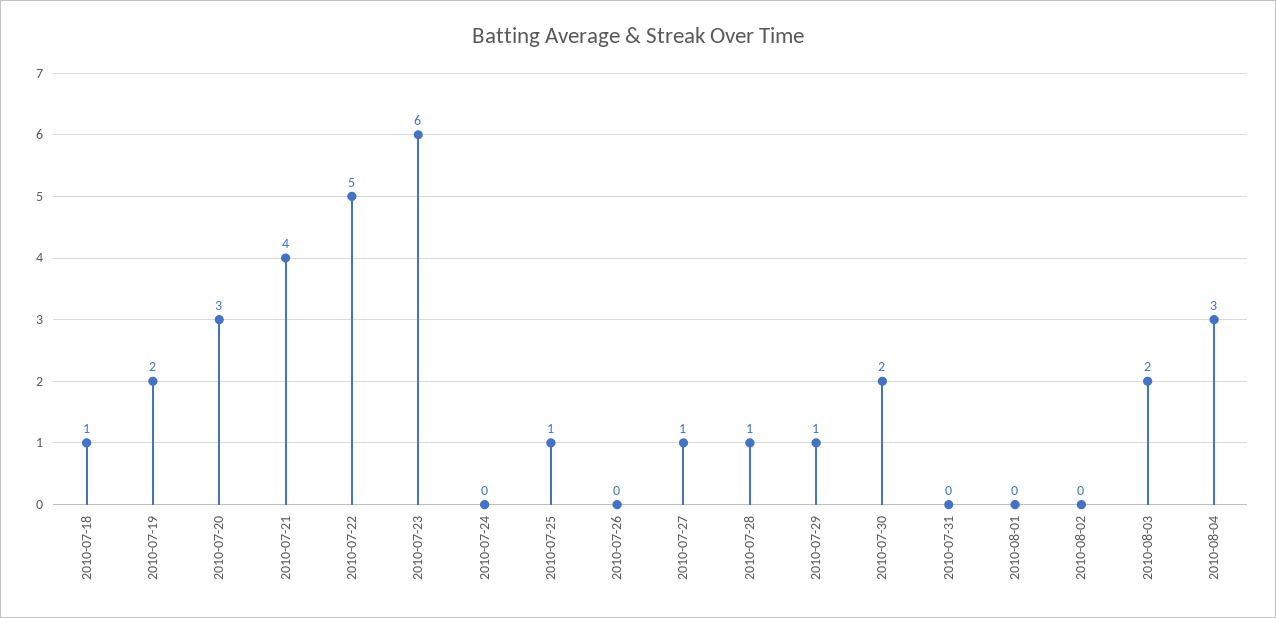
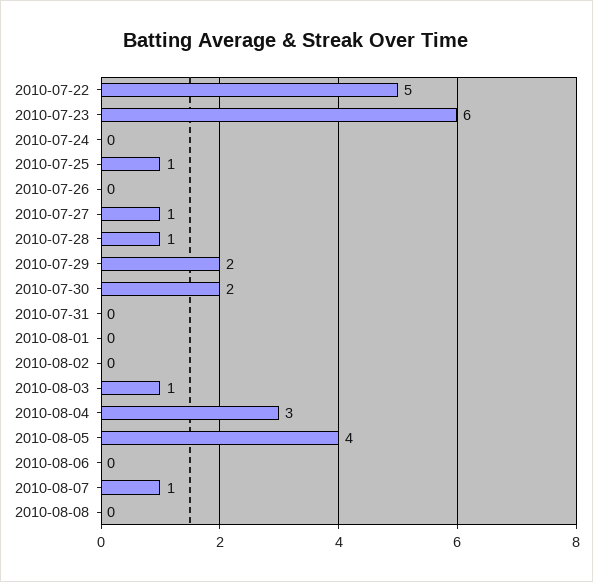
2010-07-18: 1 -> none
2010-07-19: 2 -> none
2010-07-20: 3 -> none
2010-07-21: 4 -> none
2010-07-29: 1 -> 2
2010-08-03: 2 -> 1
2010-08-05: none -> 4
2010-08-06: none -> 0
2010-08-07: none -> 1
2010-08-08: none -> 0

